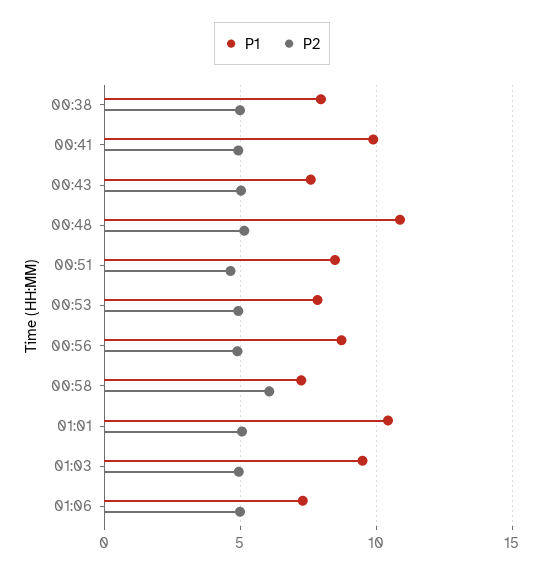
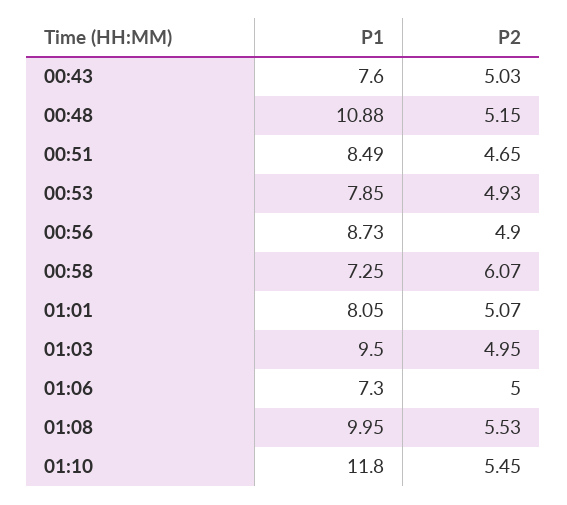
P1, 00:38: 8 -> none
P2, 00:38: 5 -> none
P1, 00:41: 10 -> none
P2, 00:41: 5 -> none
P1, 01:01: 10.5 -> 8.05
P1, 01:08: none -> 9.95
P2, 01:08: none -> 5.53
P1, 01:10: none -> 11.8
P2, 01:10: none -> 5.45

